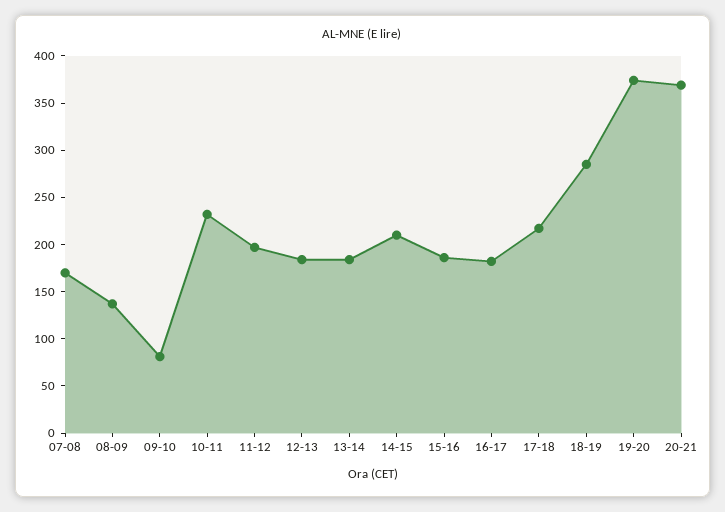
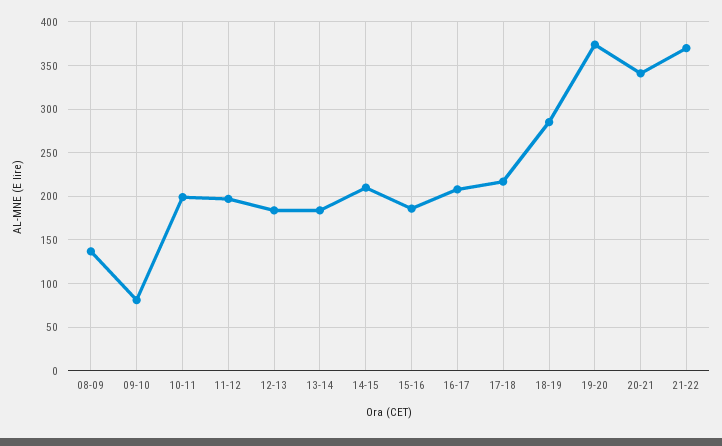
07-08: 170 -> none
10-11: 230 -> 200
16-17: 180 -> 210
20-21: 370 -> 340
21-22: none -> 370

